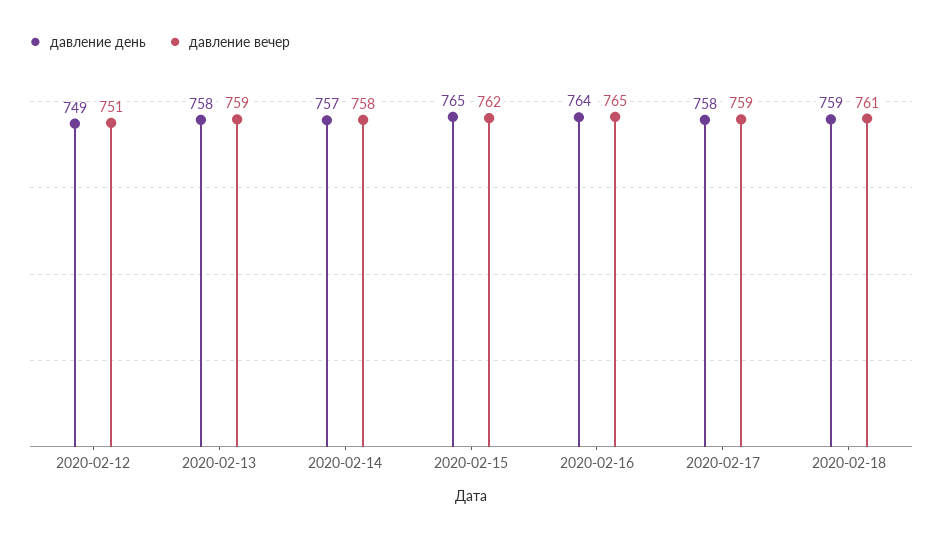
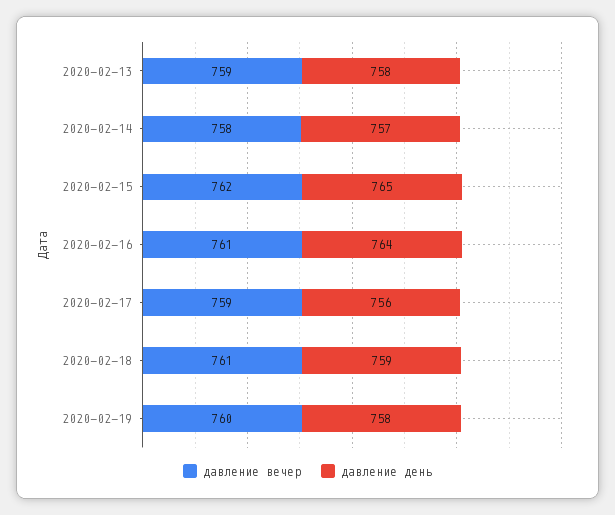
давление день, 2020-02-12: 749 -> none
давление вечер, 2020-02-12: 751 -> none
давление вечер, 2020-02-16: 765 -> 761
давление день, 2020-02-17: 758 -> 756
давление вечер, 2020-02-19: none -> 760
давление день, 2020-02-19: none -> 758

